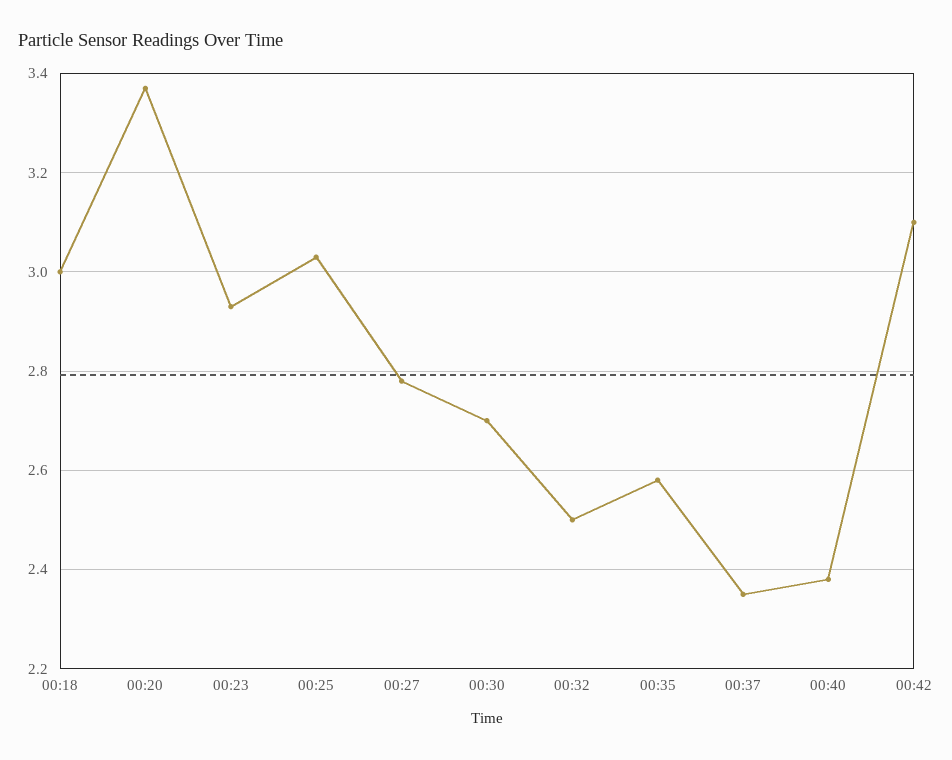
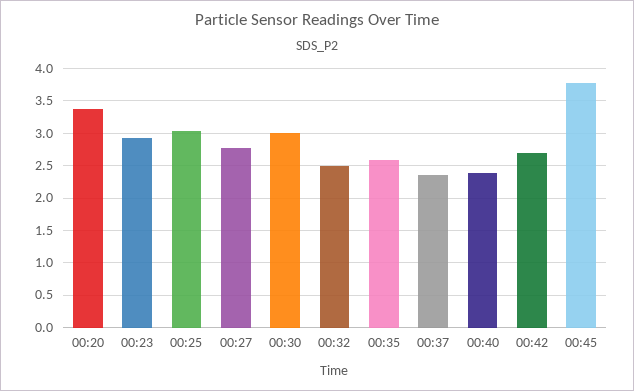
00:18: 3 -> none
00:30: 2.7 -> 3
00:42: 3.1 -> 2.7
00:45: none -> 3.8

